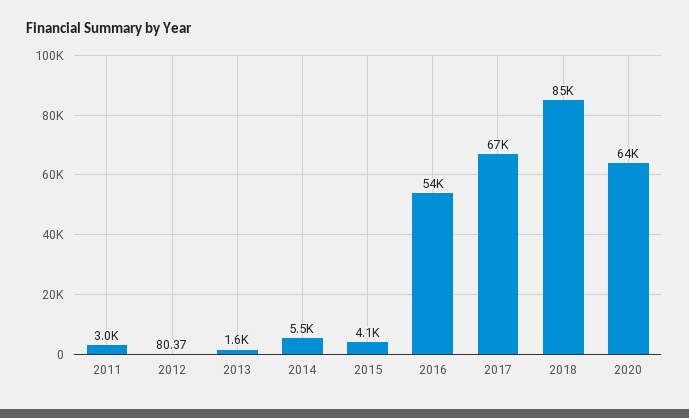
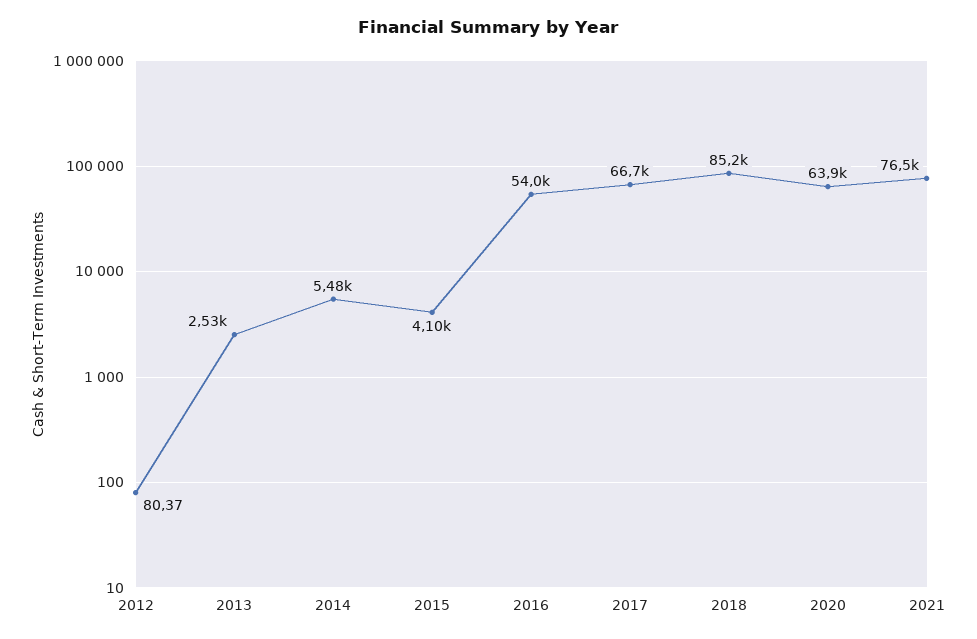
2011: 3000 -> none
2013: 1600 -> 2530
2021: none -> 76500

